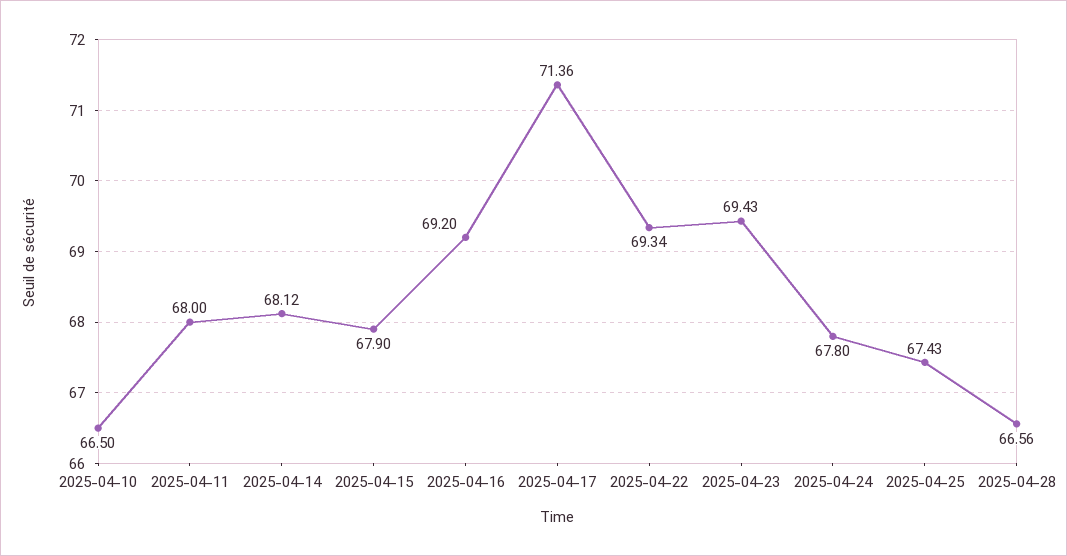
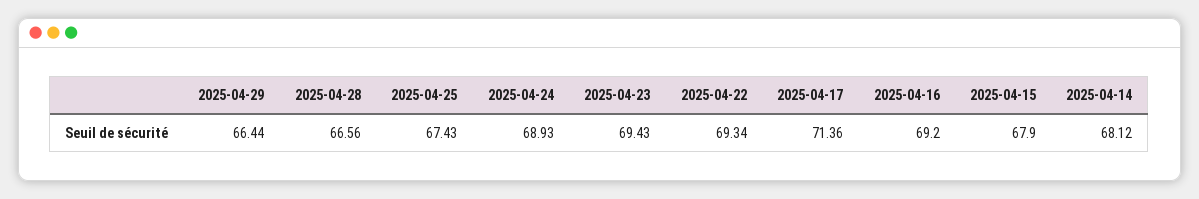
2025-04-10: 66.5 -> none
2025-04-11: 68 -> none
2025-04-24: 67.8 -> 68.93
2025-04-29: none -> 66.44

